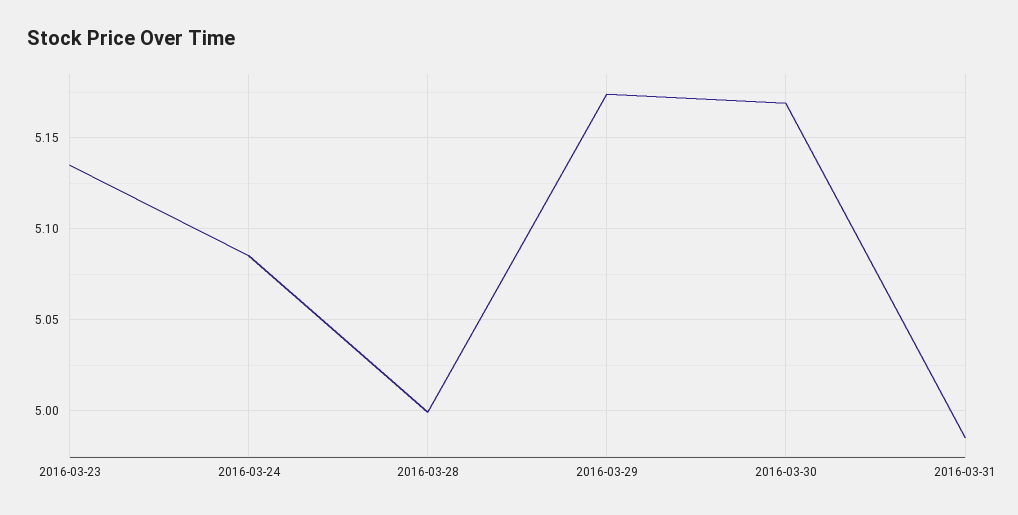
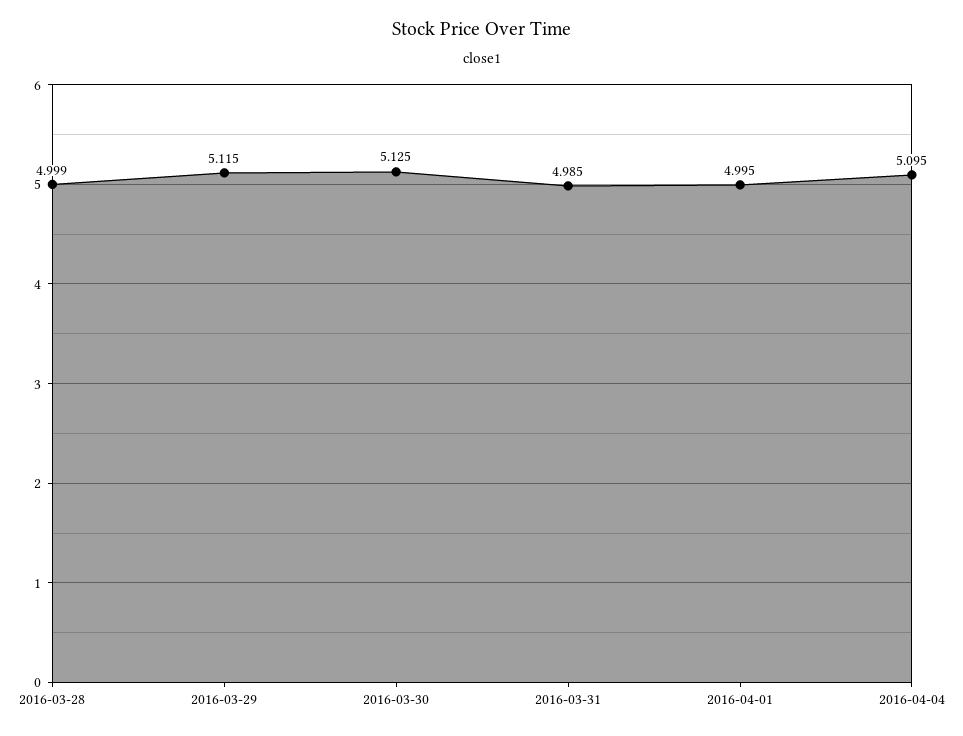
2016-03-23: 5.135 -> none
2016-03-24: 5.085 -> none
2016-03-29: 5.175 -> 5.115
2016-03-30: 5.17 -> 5.125
2016-04-01: none -> 4.995
2016-04-04: none -> 5.095

